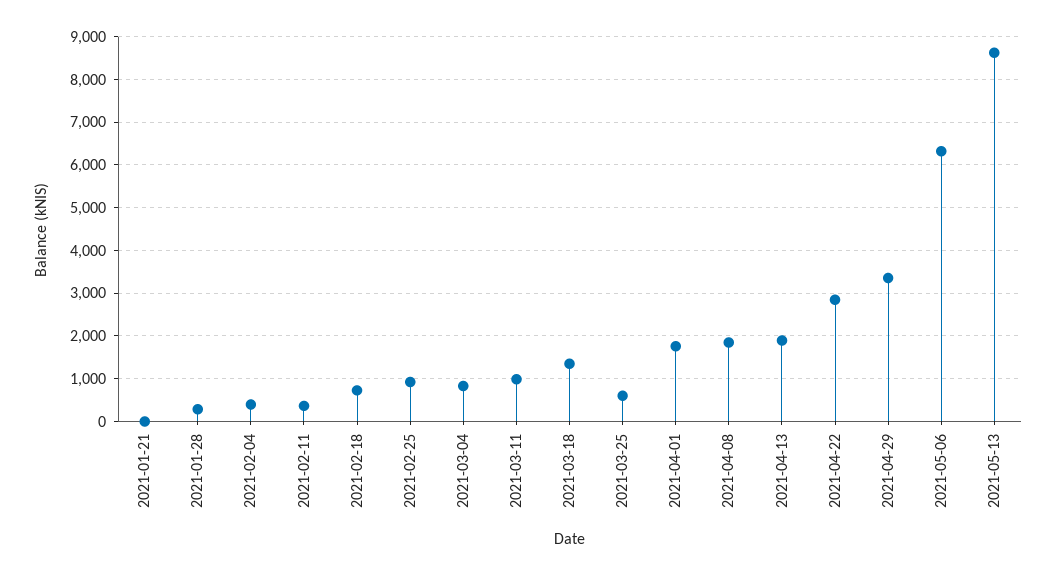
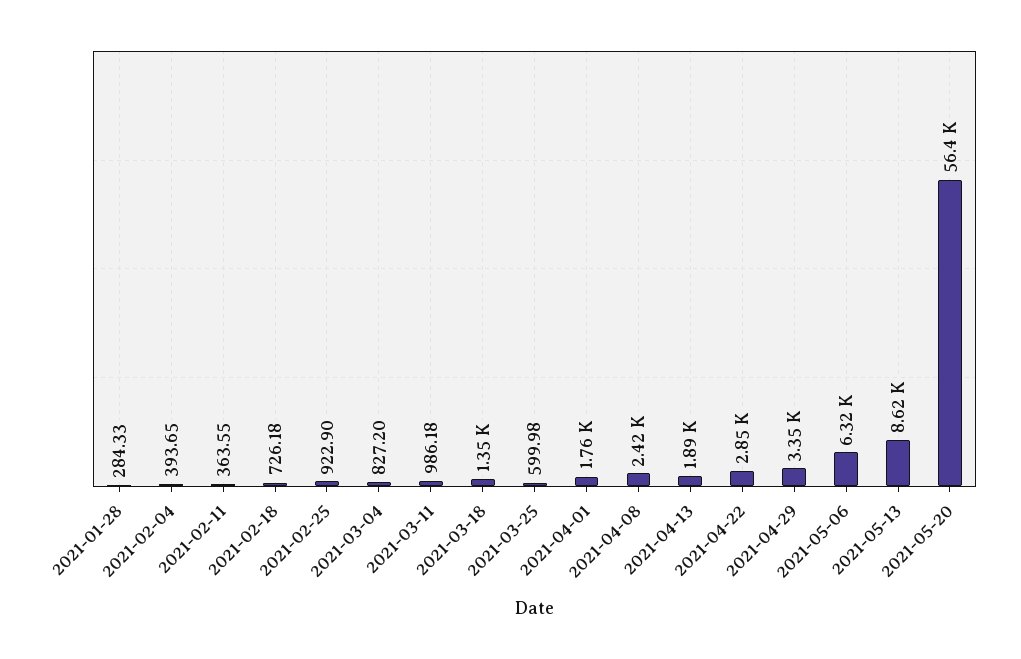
2021-01-21: 0 -> none
2021-04-08: 1800 -> 2420
2021-05-20: none -> 56400

